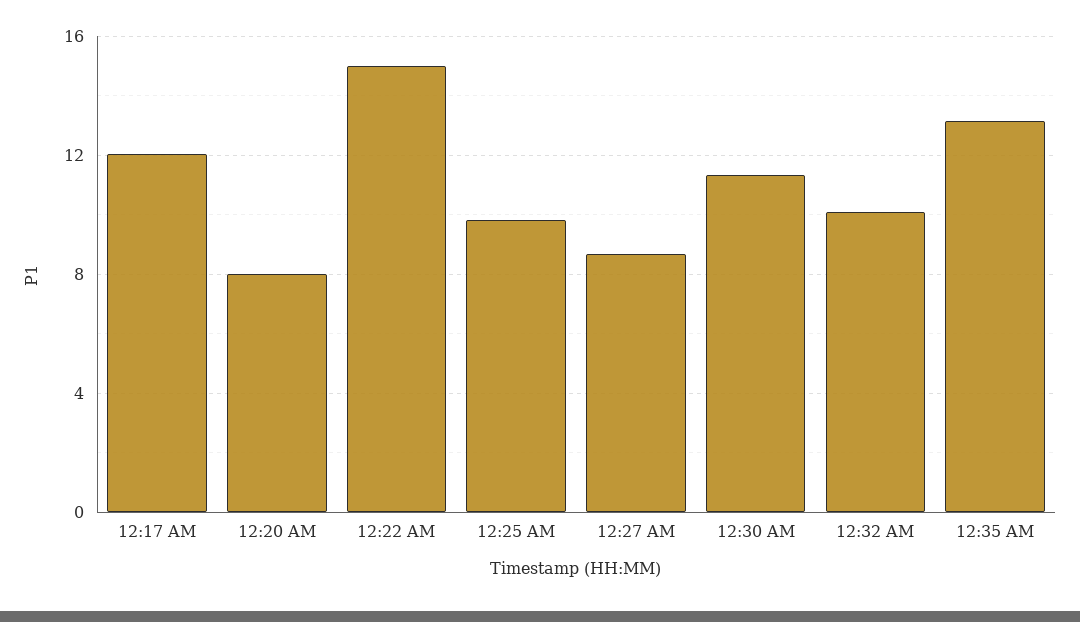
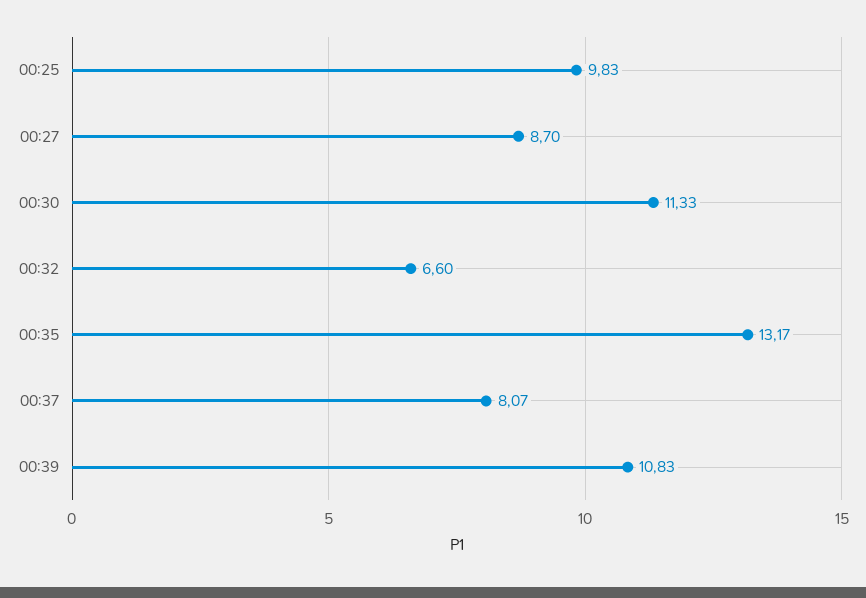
12:17 AM: 12 -> none
12:20 AM: 8 -> none
12:22 AM: 15 -> none
12:32 AM: 10 -> 6.6
00:37: none -> 8.07
00:39: none -> 10.83

